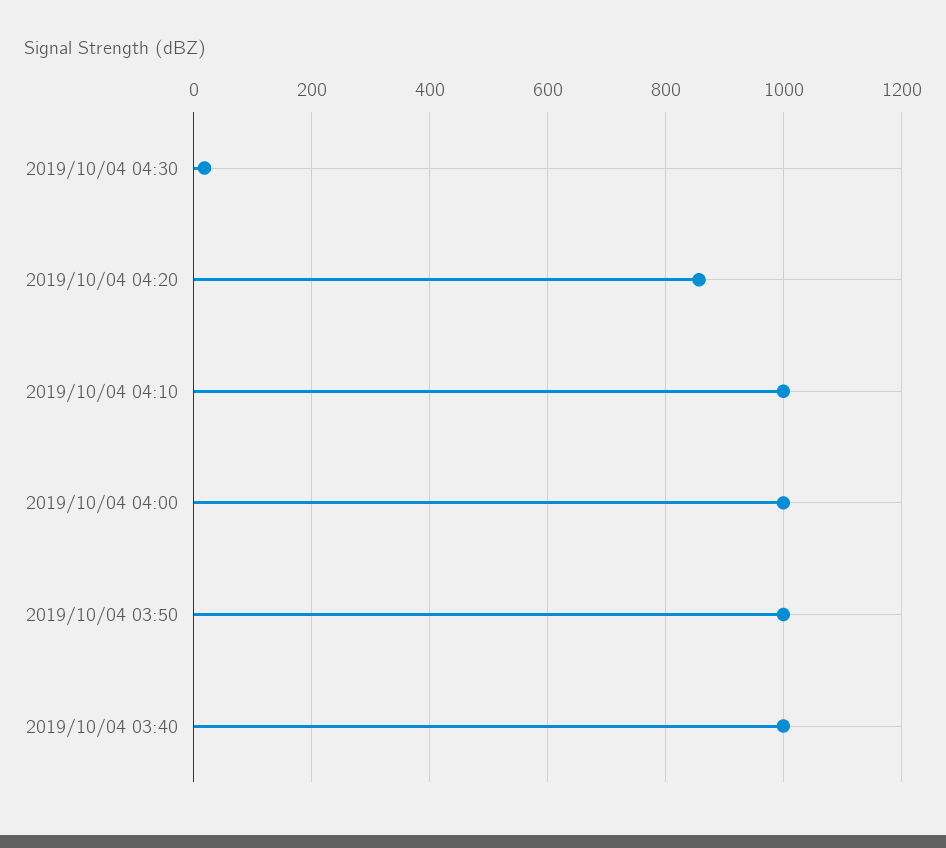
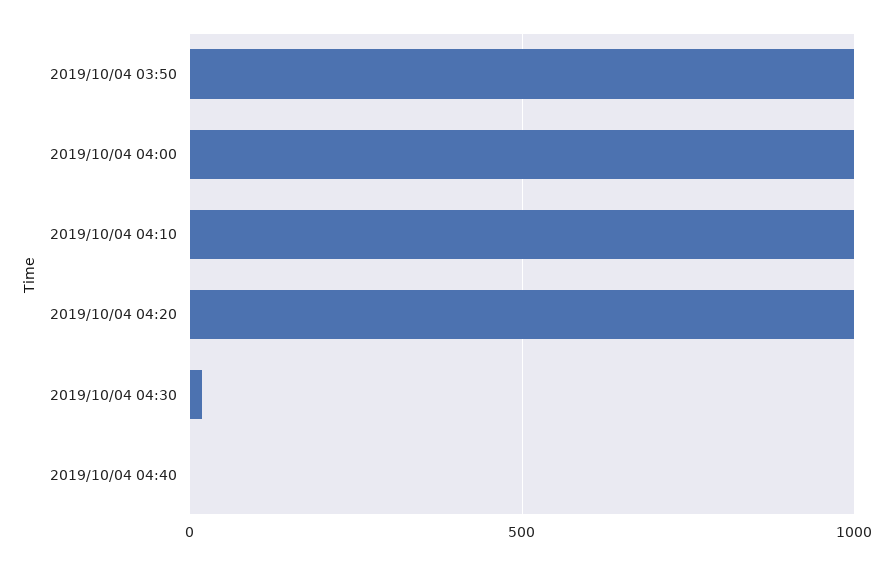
2019/10/04 04:20: 860 -> 1000
2019/10/04 03:40: 1000 -> none
2019/10/04 04:40: none -> 0

